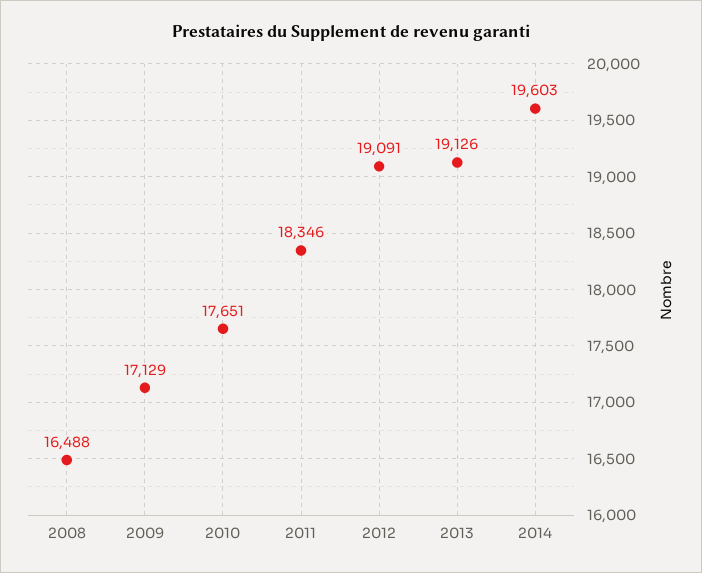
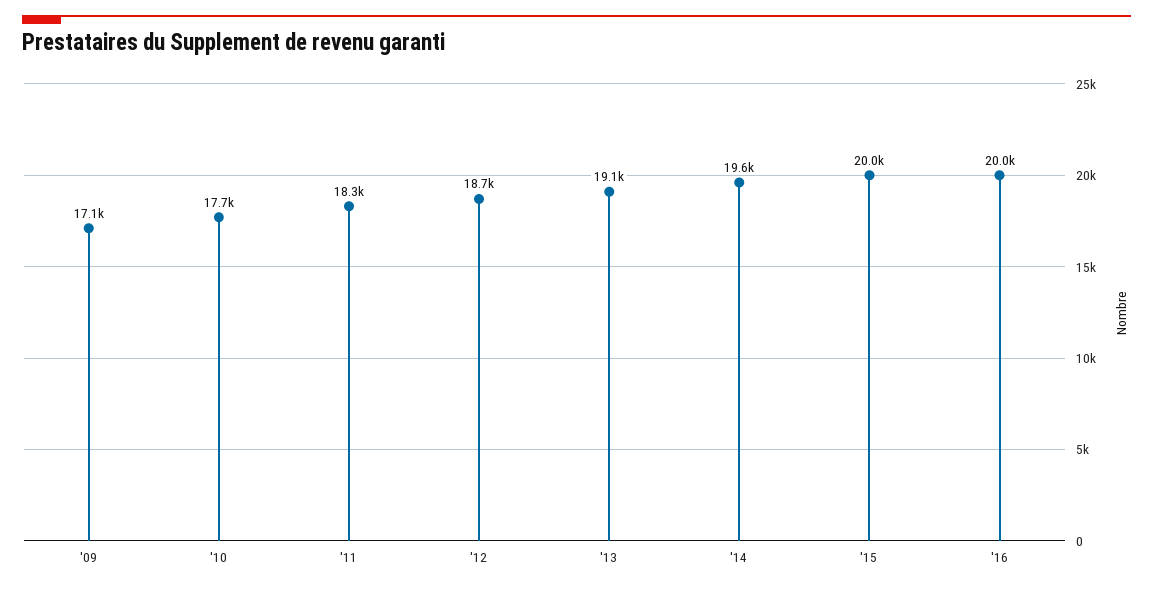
2008: 16488 -> none
2012: 19091 -> 18700
'15: none -> 20000
'16: none -> 20000

